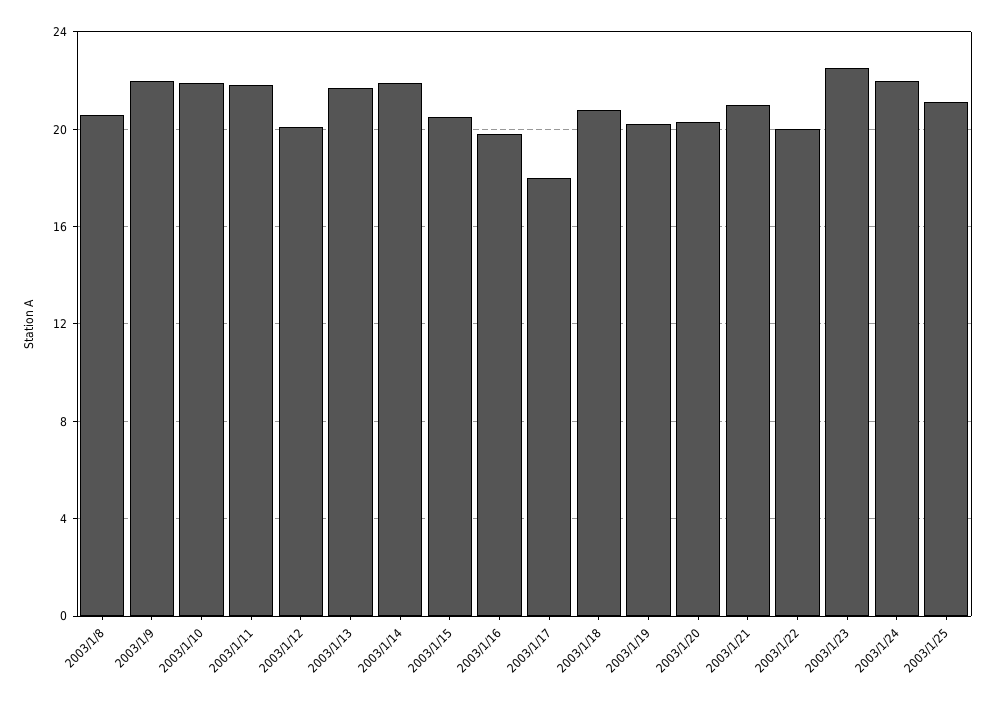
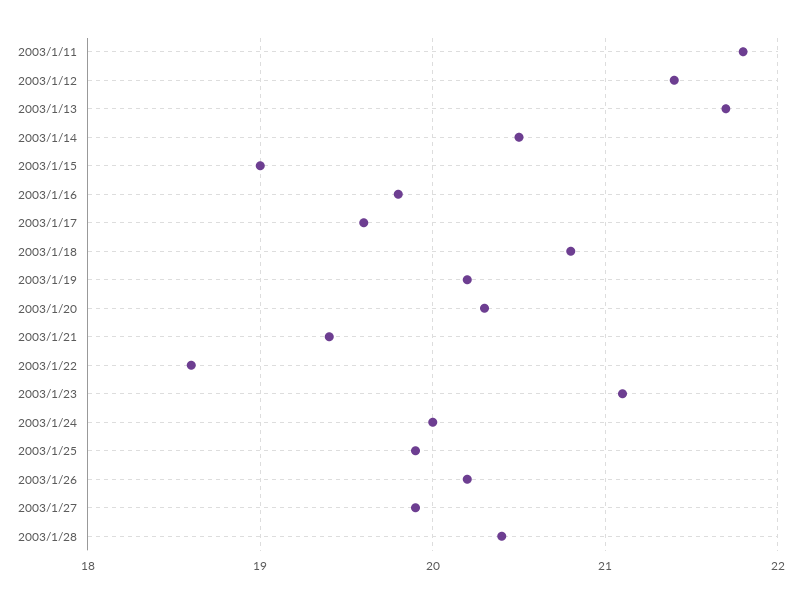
2003/1/8: 20.5 -> none
2003/1/9: 22 -> none
2003/1/10: 22 -> none
2003/1/12: 20 -> 21.4
2003/1/14: 22 -> 20.5
2003/1/15: 20.5 -> 19
2003/1/17: 18 -> 19.6
2003/1/21: 21 -> 19.4
2003/1/22: 20 -> 18.6
2003/1/23: 22.5 -> 21.1
2003/1/24: 22 -> 20
2003/1/25: 21 -> 19.9
2003/1/26: none -> 20.2
2003/1/27: none -> 19.9
2003/1/28: none -> 20.4

